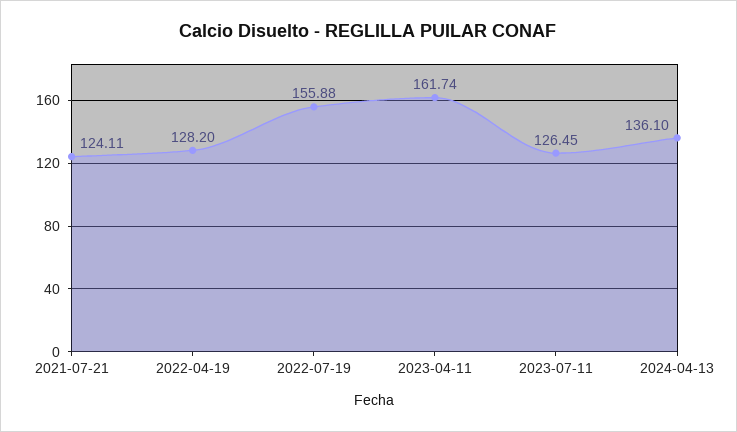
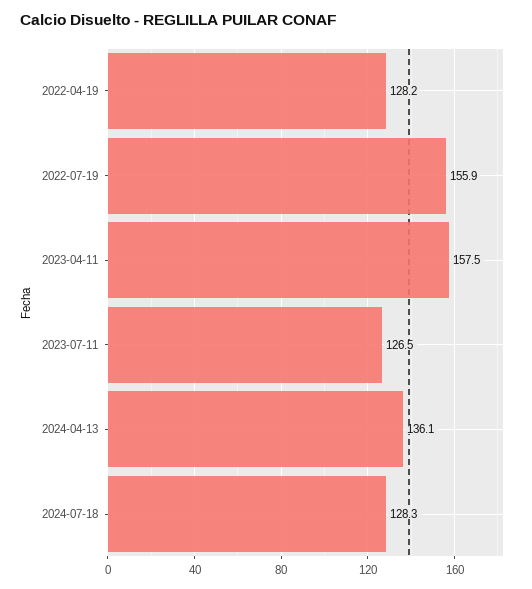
2021-07-21: 124.11 -> none
2023-04-11: 161.74 -> 157.5
2024-07-18: none -> 128.3

